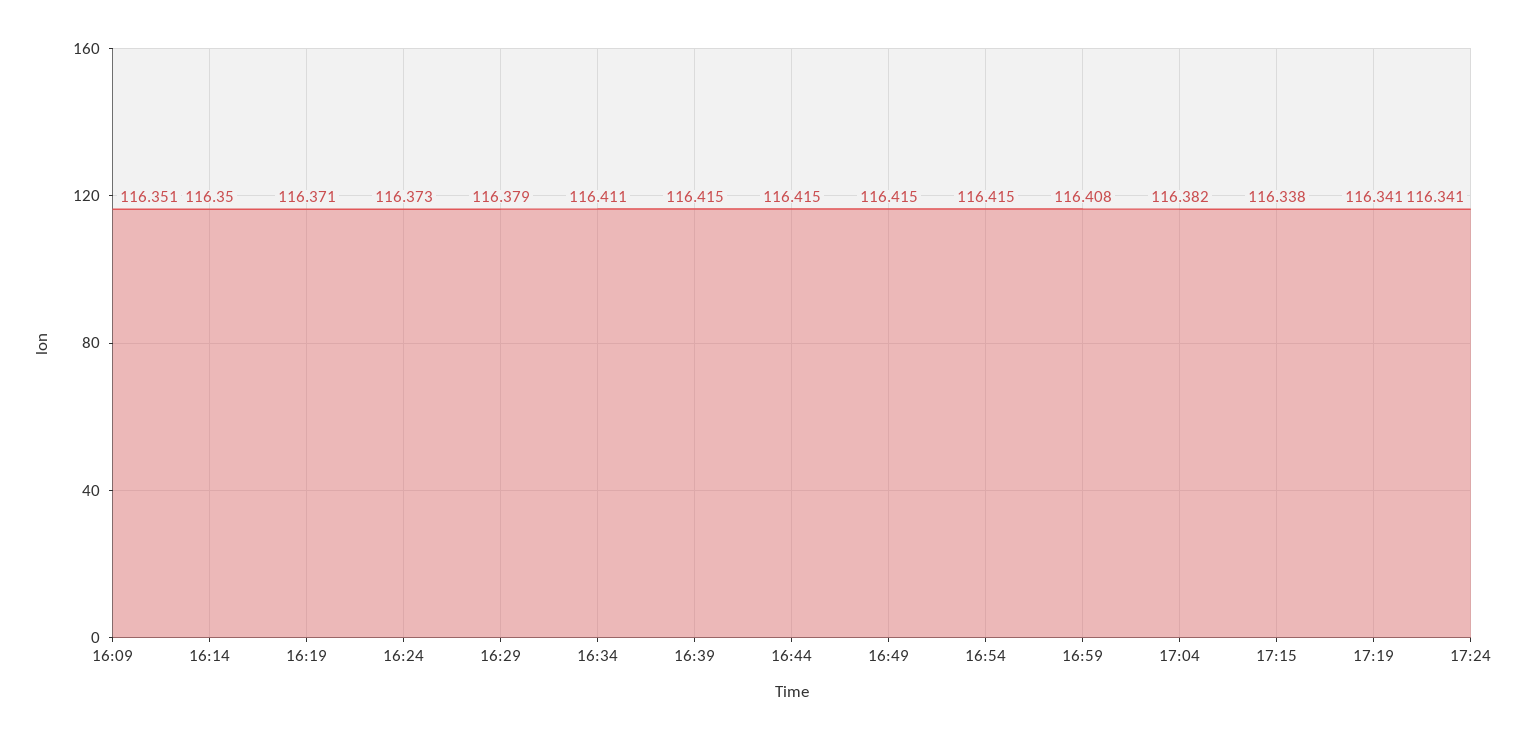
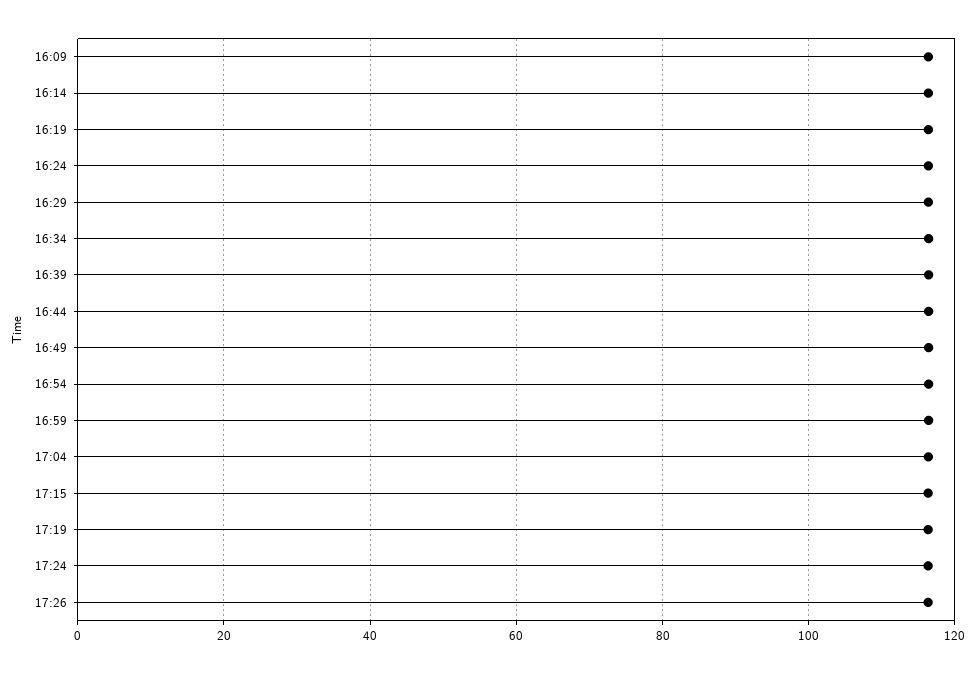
17:26: none -> 116

